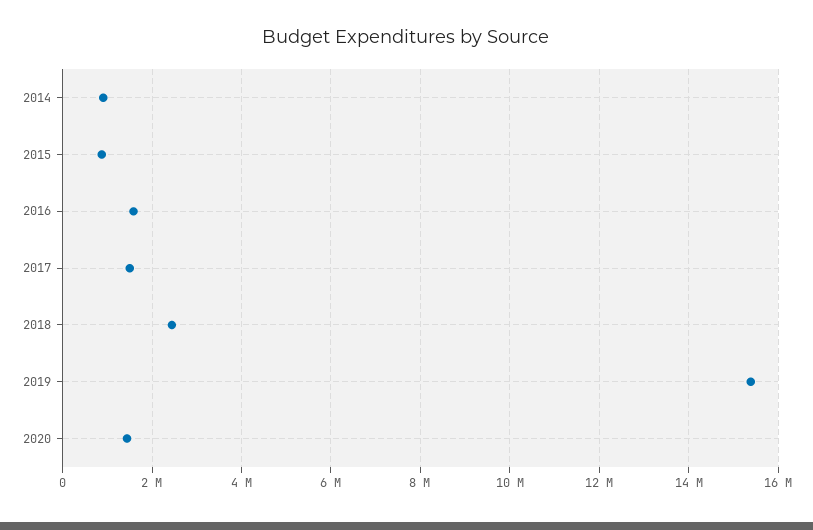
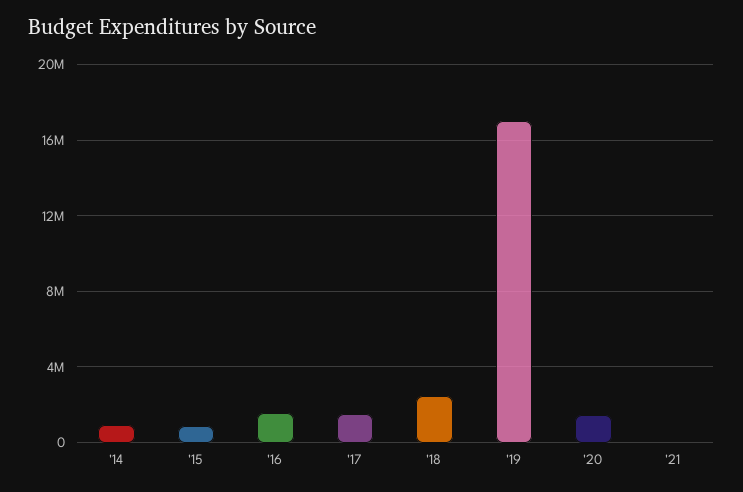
2019: 15400000 -> 17000000
'21: none -> 0

